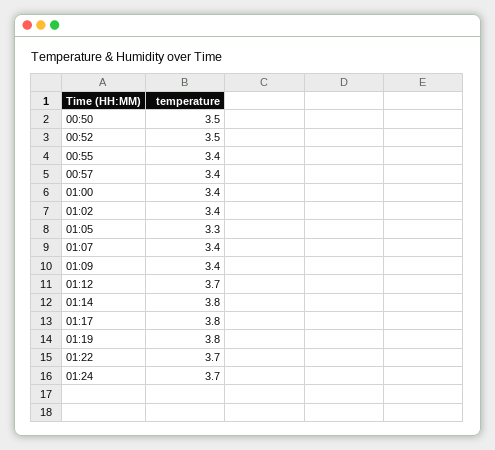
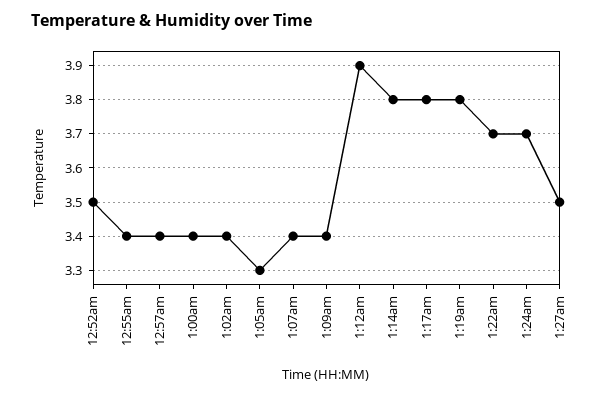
00:50: 3.5 -> none
01:12: 3.7 -> 3.9
1:27am: none -> 3.5

